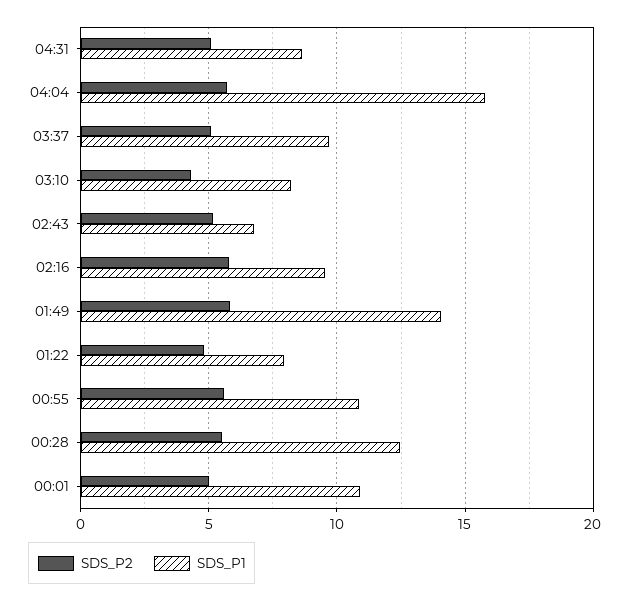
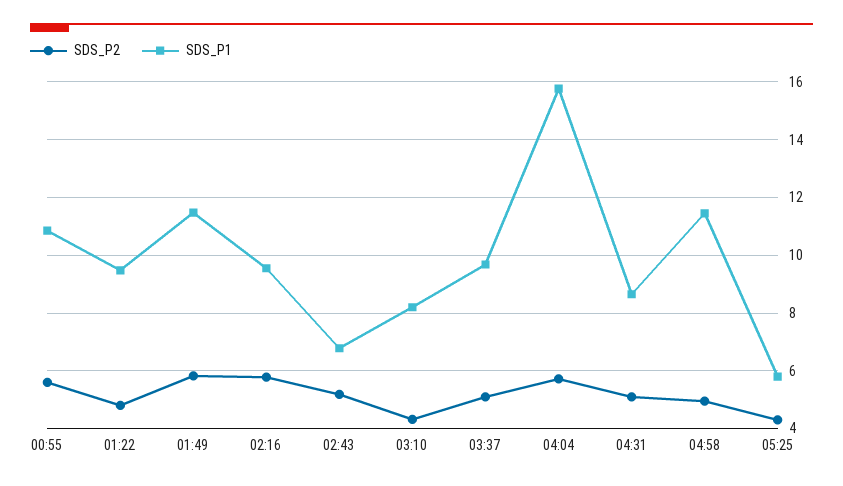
SDS_P1, 01:49: 14 -> 11.5
SDS_P1, 01:22: 8 -> 9.5
SDS_P2, 00:28: 5.5 -> none
SDS_P1, 00:28: 12.5 -> none
SDS_P2, 00:01: 5 -> none
SDS_P1, 00:01: 11 -> none
SDS_P2, 04:58: none -> 5
SDS_P1, 04:58: none -> 11.5
SDS_P2, 05:25: none -> 4.25
SDS_P1, 05:25: none -> 5.75

